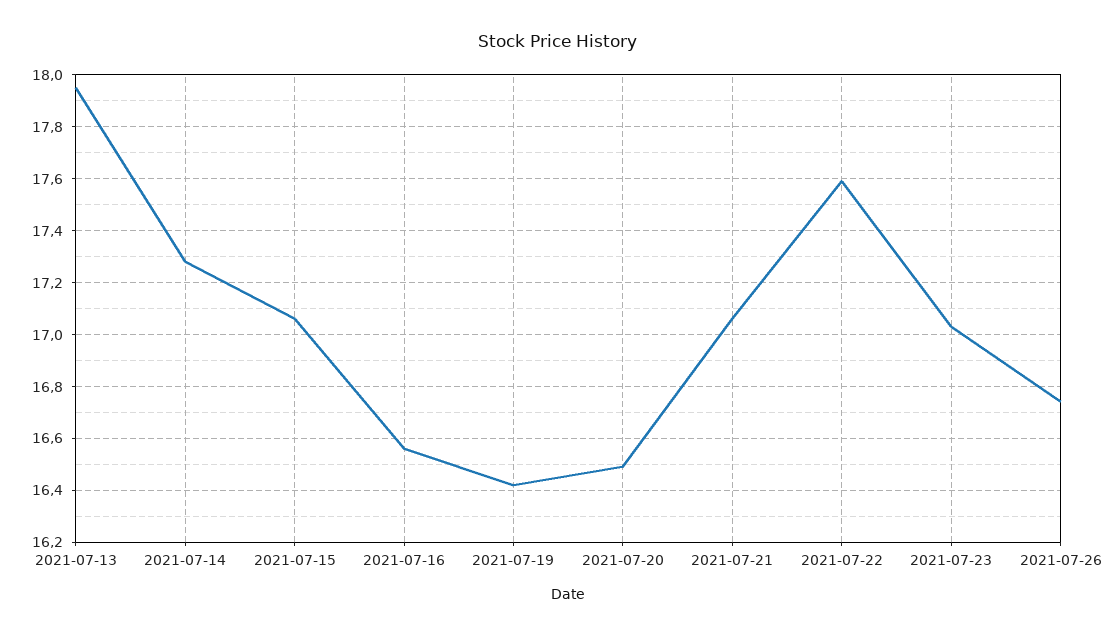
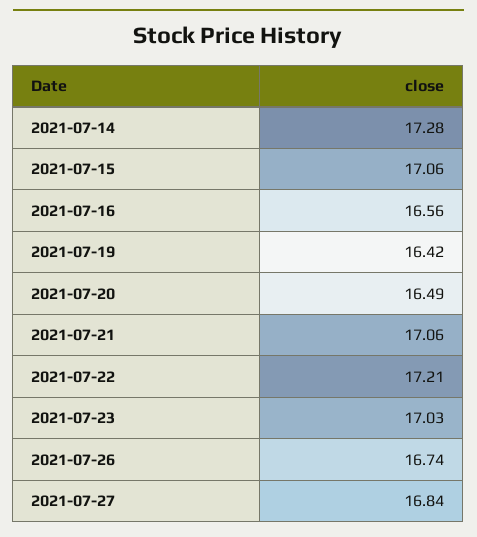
2021-07-13: 17.95 -> none
2021-07-22: 17.6 -> 17.21
2021-07-27: none -> 16.84

